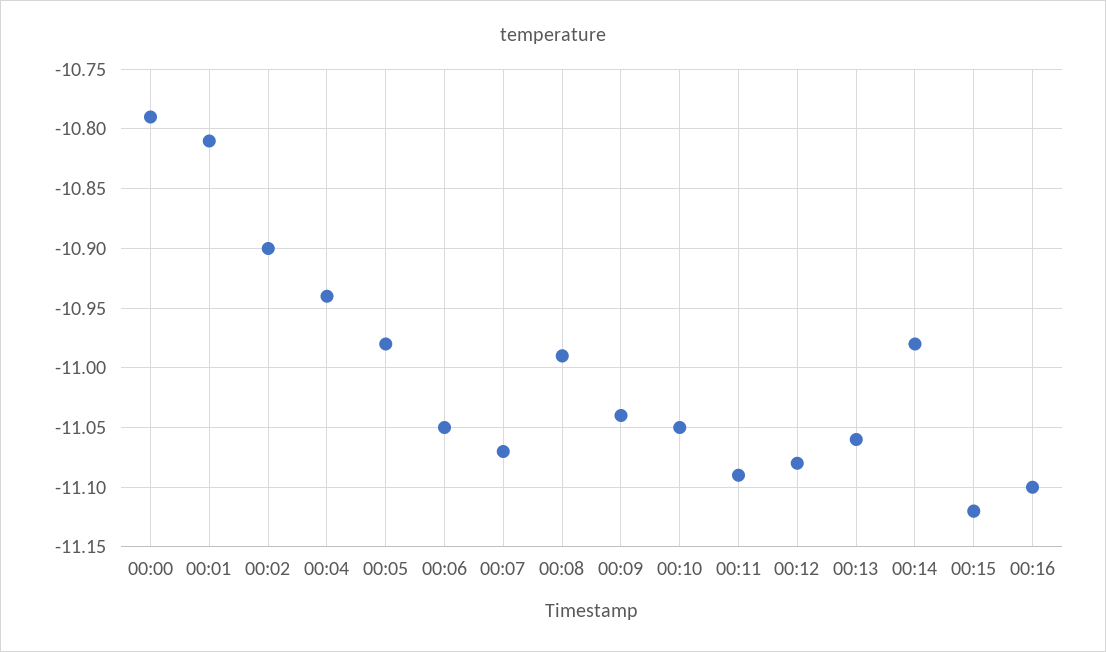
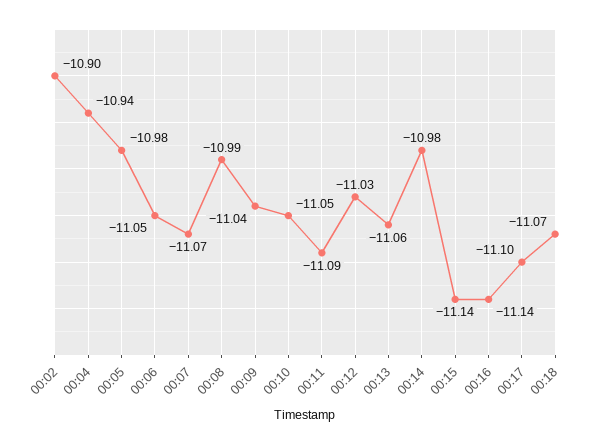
00:00: -10.79 -> none
00:01: -10.81 -> none
00:12: -11.08 -> -11.03
00:15: -11.12 -> -11.14
00:16: -11.1 -> -11.14
00:17: none -> -11.1
00:18: none -> -11.07

